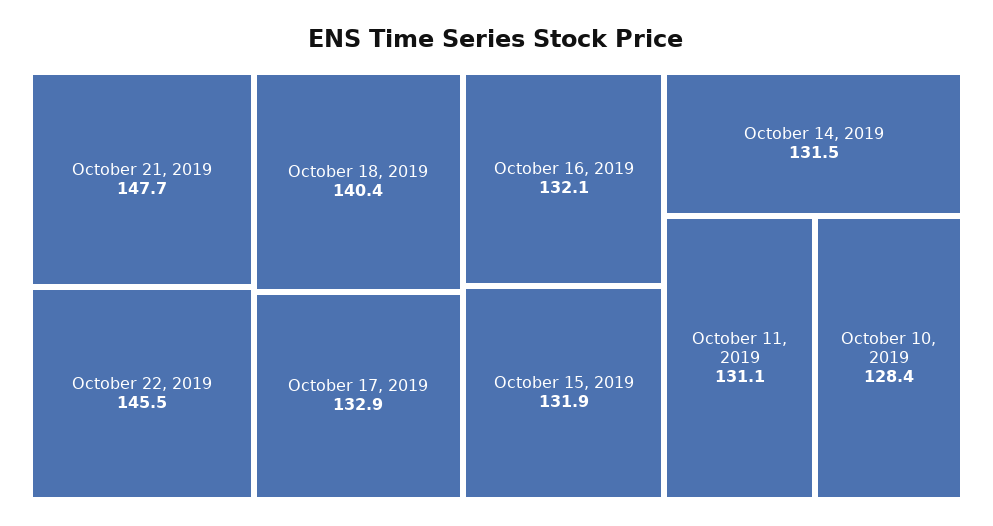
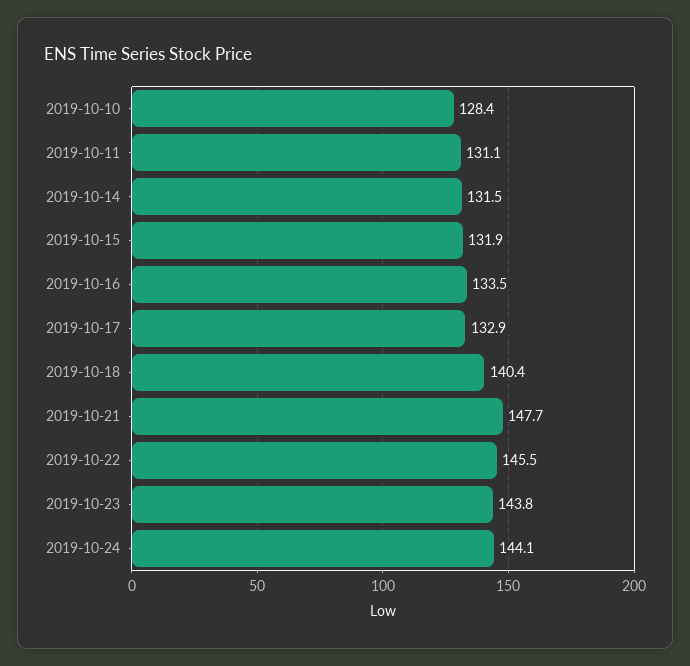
October 16, 2019: 132.1 -> 133.5
2019-10-23: none -> 143.8
2019-10-24: none -> 144.1

